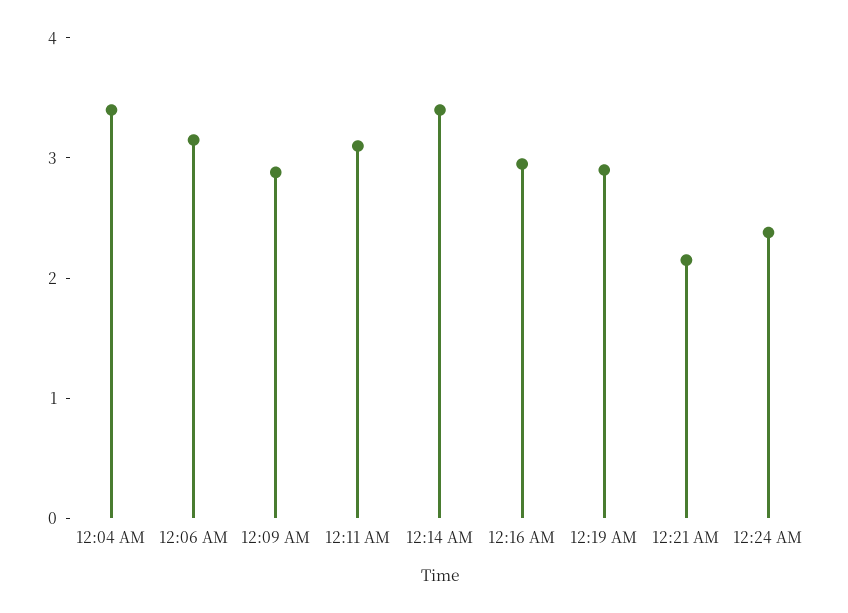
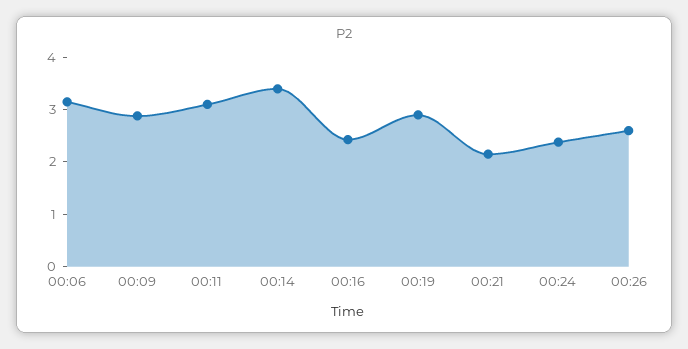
12:04 AM: 3.4 -> none
12:16 AM: 3 -> 2.4
00:26: none -> 2.6

